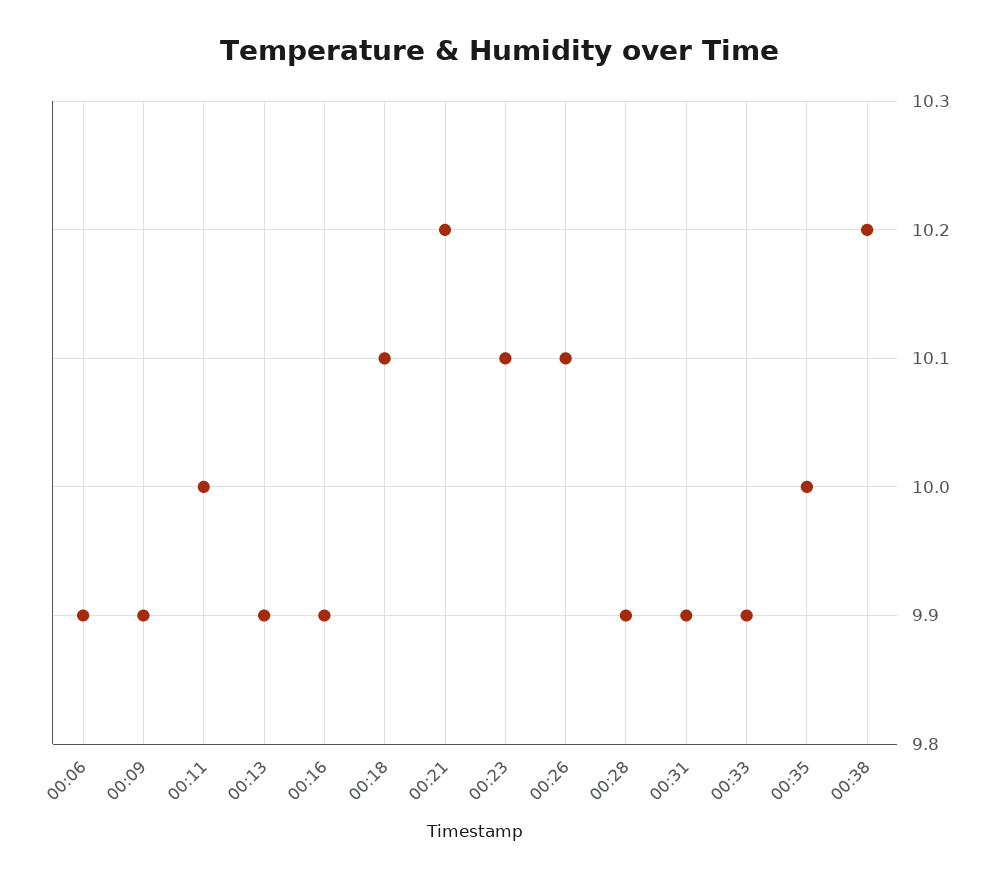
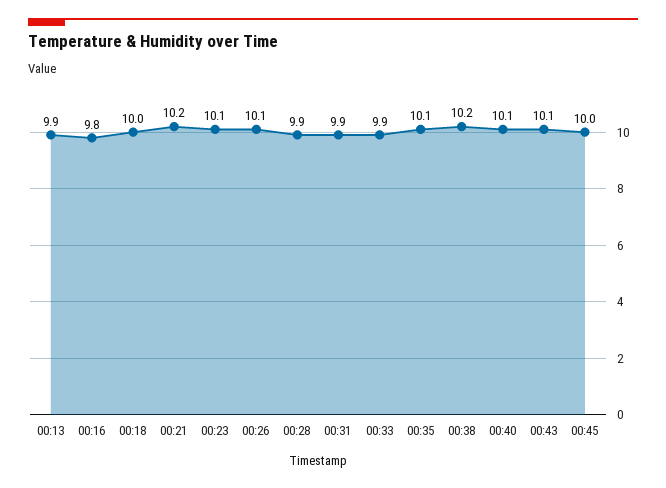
00:06: 9.9 -> none
00:09: 9.9 -> none
00:11: 10 -> none
00:16: 9.9 -> 9.8
00:18: 10.1 -> 10
00:35: 10 -> 10.1
00:40: none -> 10.1
00:43: none -> 10.1
00:45: none -> 10

